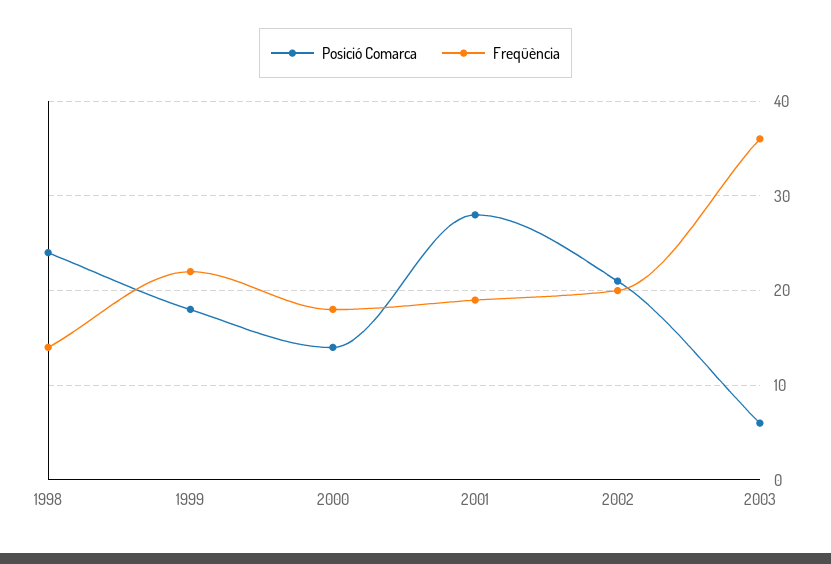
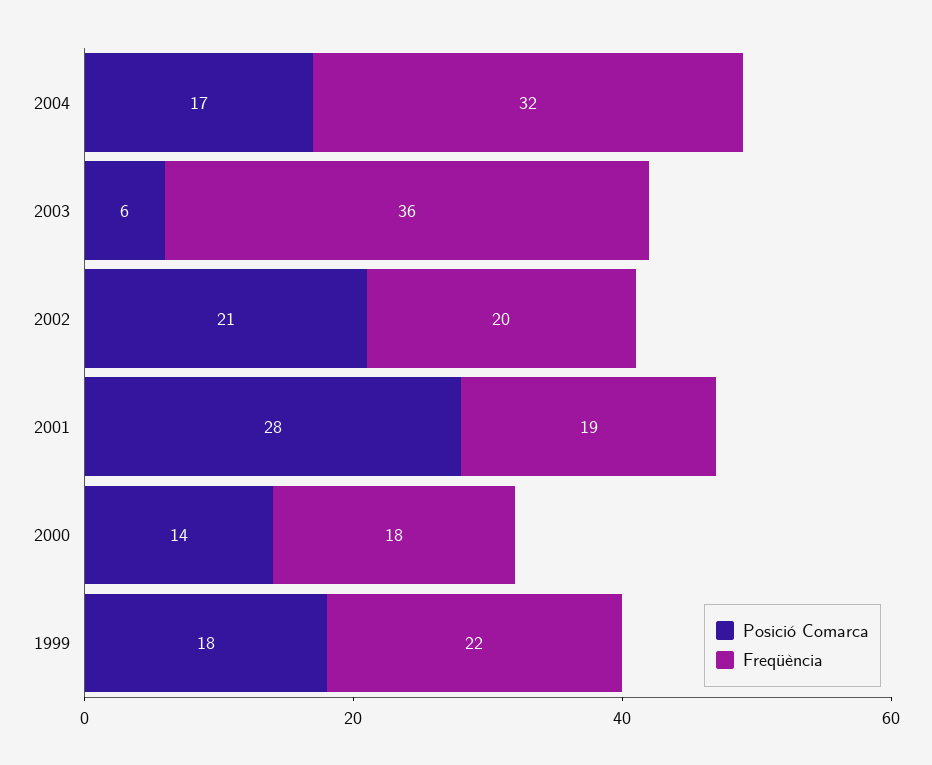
Posició Comarca, 1998: 24 -> none
Freqüència, 1998: 14 -> none
Posició Comarca, 2004: none -> 17
Freqüència, 2004: none -> 32

